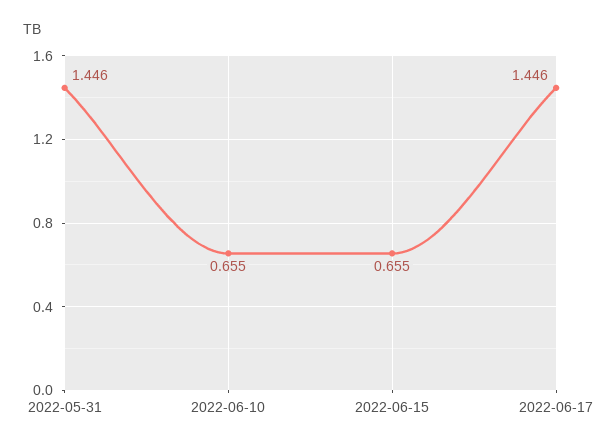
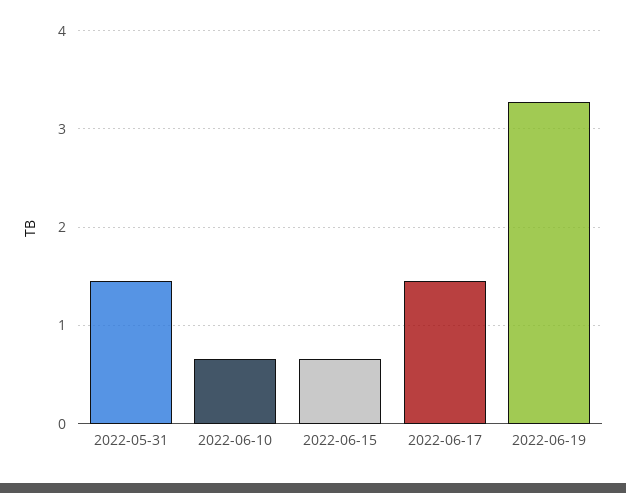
2022-06-19: none -> 3.3

